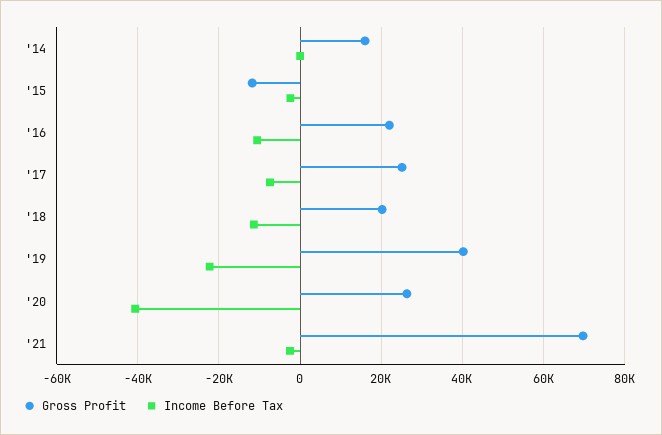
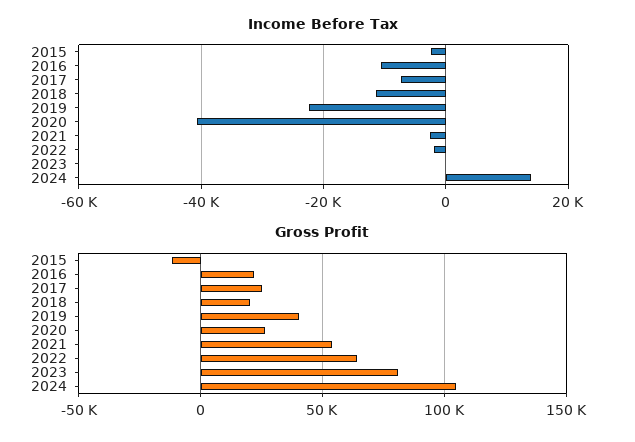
Gross Profit, '14: 16000 -> none
Income Before Tax, '14: 0 -> none
Gross Profit, '21: 70000 -> 55000
Income Before Tax, 2022: none -> -2000
Income Before Tax, 2023: none -> 0
Income Before Tax, 2024: none -> 14000
Gross Profit, 2022: none -> 65000
Gross Profit, 2023: none -> 80000
Gross Profit, 2024: none -> 105000

